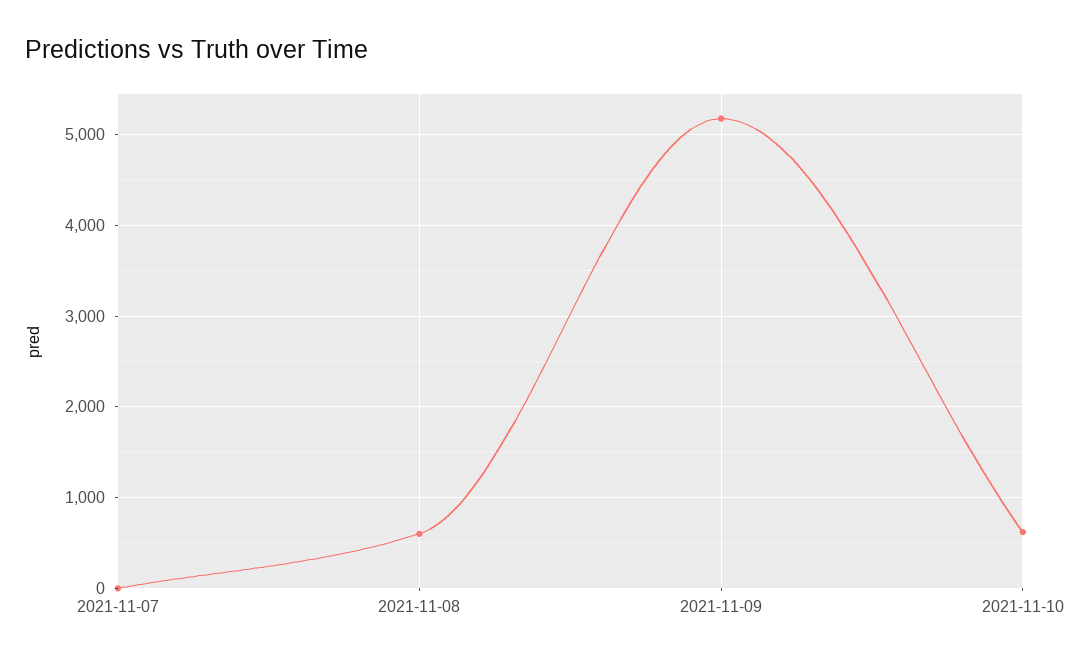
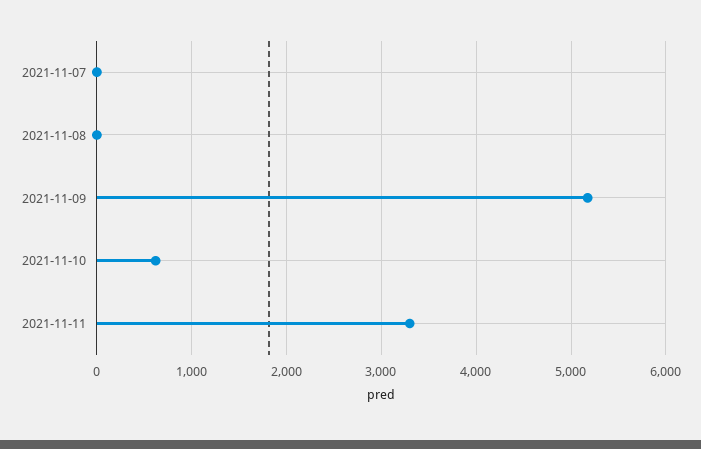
2021-11-08: 600 -> 0
2021-11-11: none -> 3300

